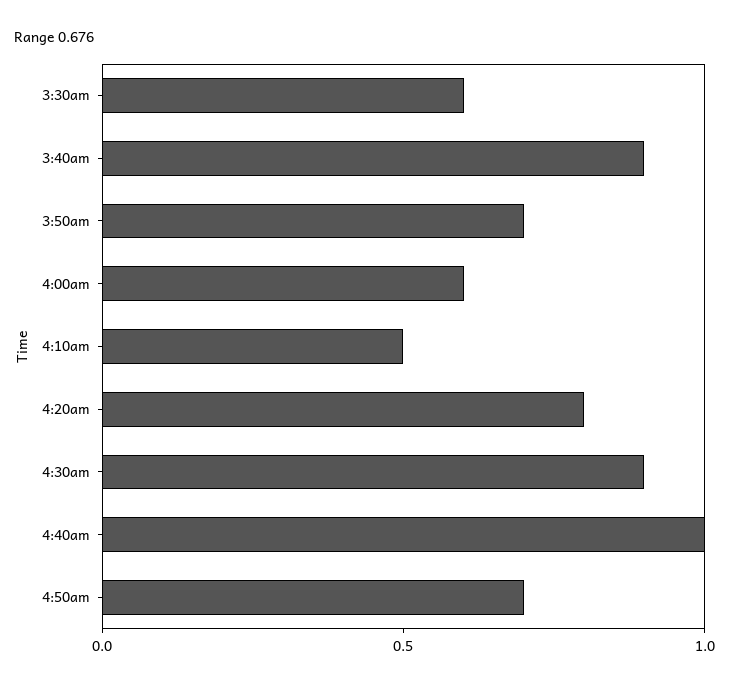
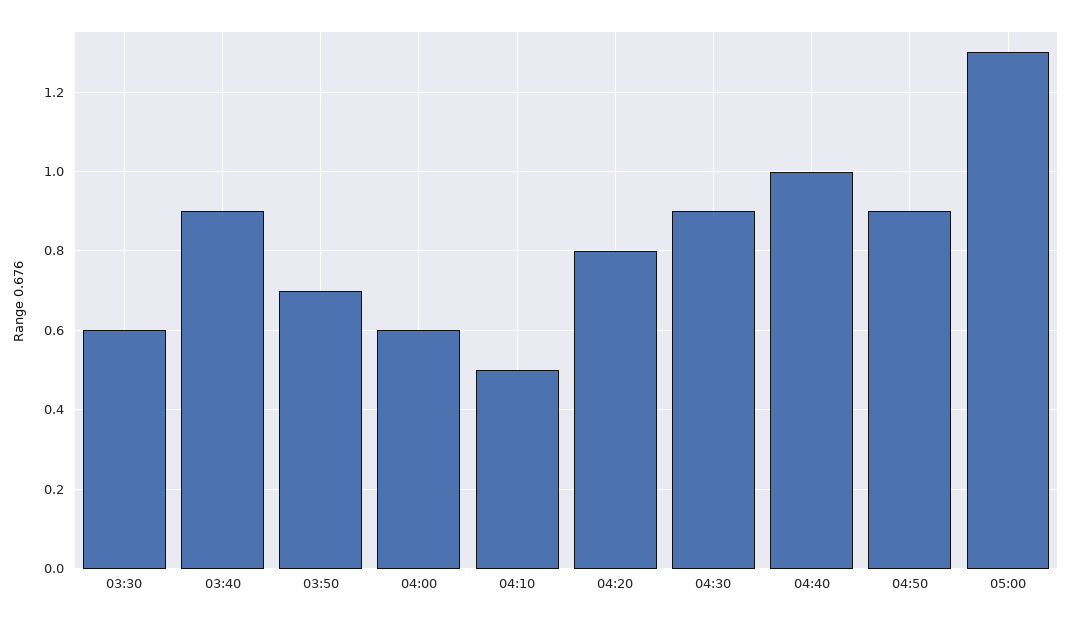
4:50am: 0.7 -> 0.9
05:00: none -> 1.3

